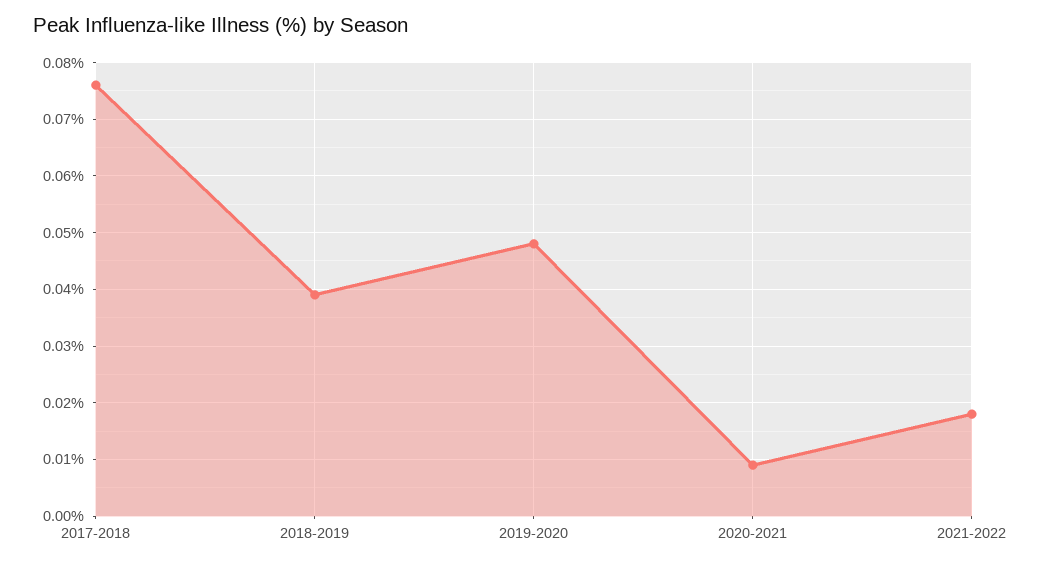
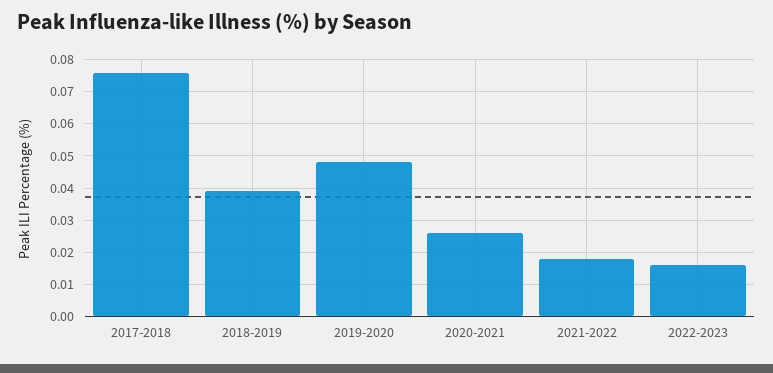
2020-2021: 0.01 -> 0.025
2022-2023: none -> 0.015

